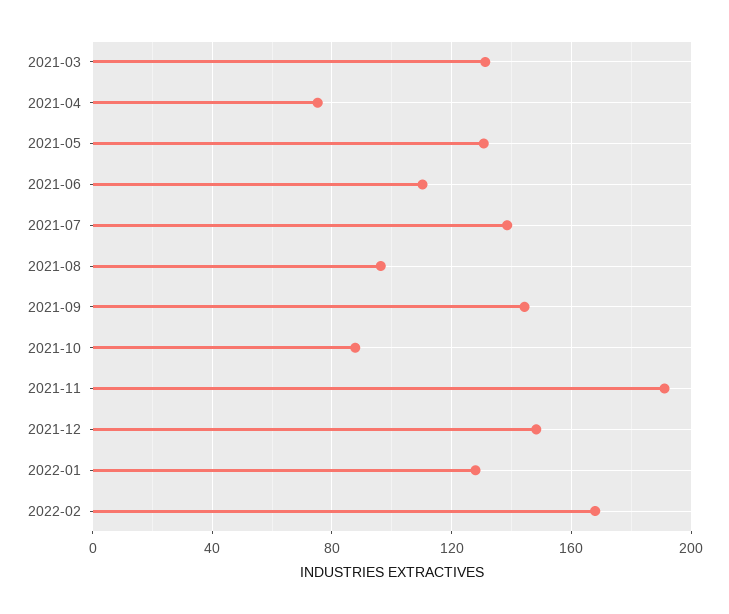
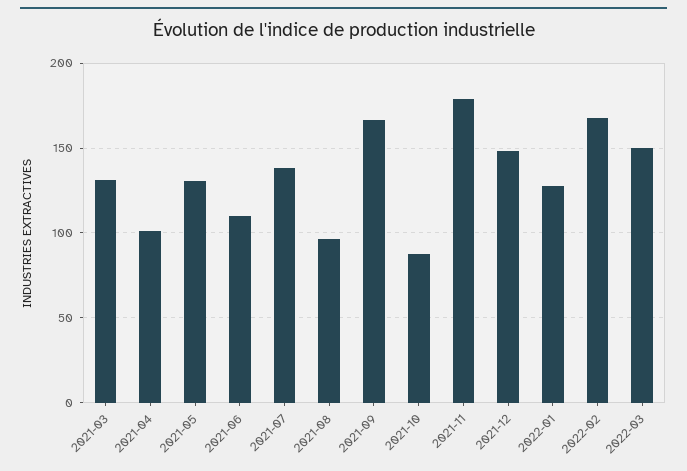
2021-04: 75 -> 100
2021-09: 145 -> 165
2021-11: 190 -> 180
2022-03: none -> 150

